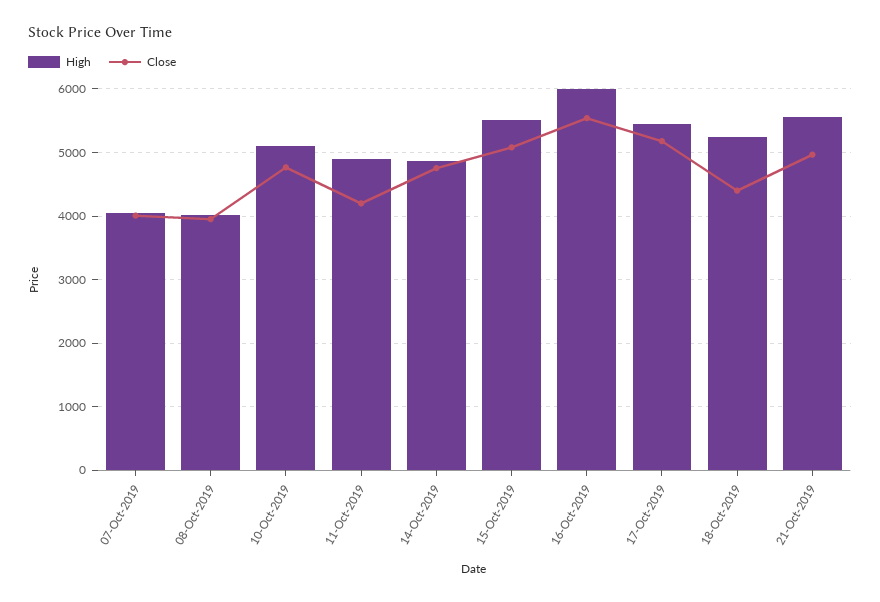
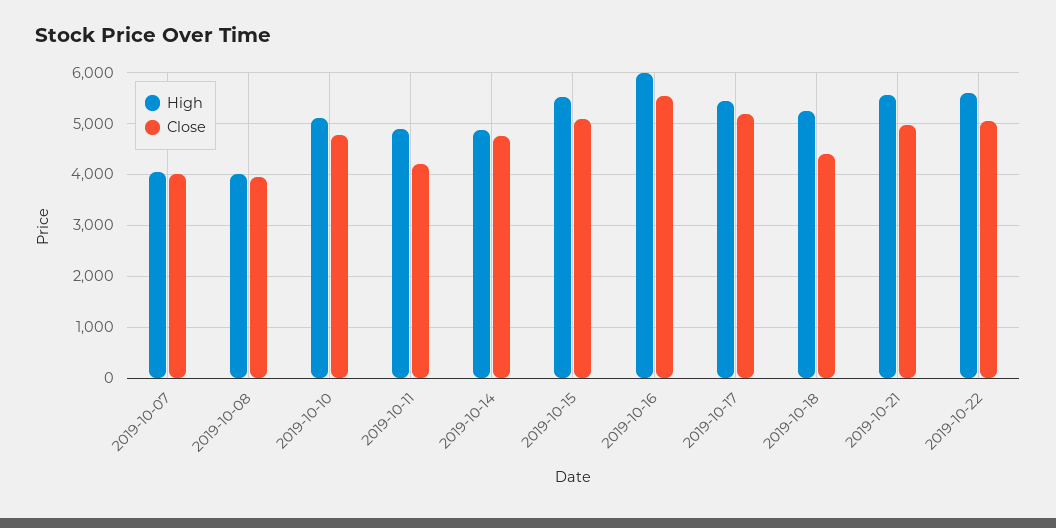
High, 2019-10-22: none -> 5600
Close, 2019-10-22: none -> 5000

